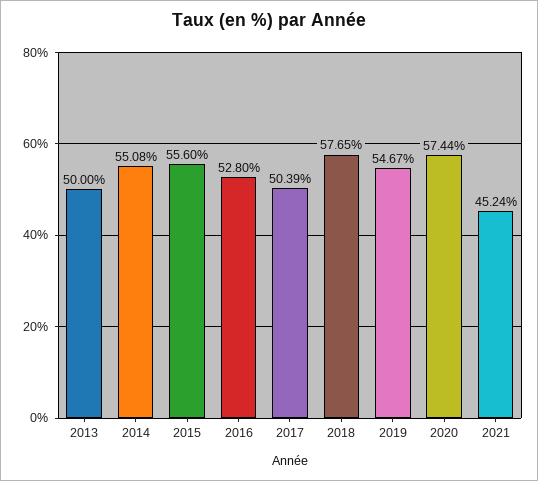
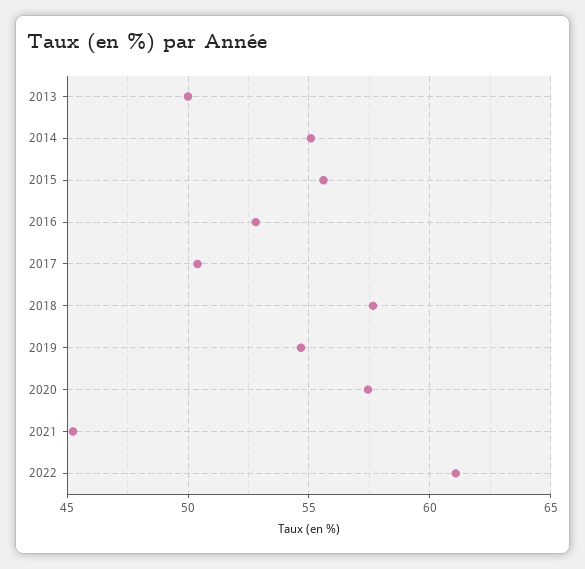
2022: none -> 61

